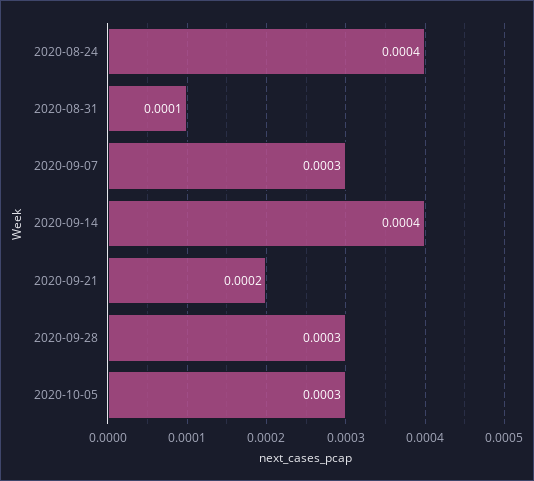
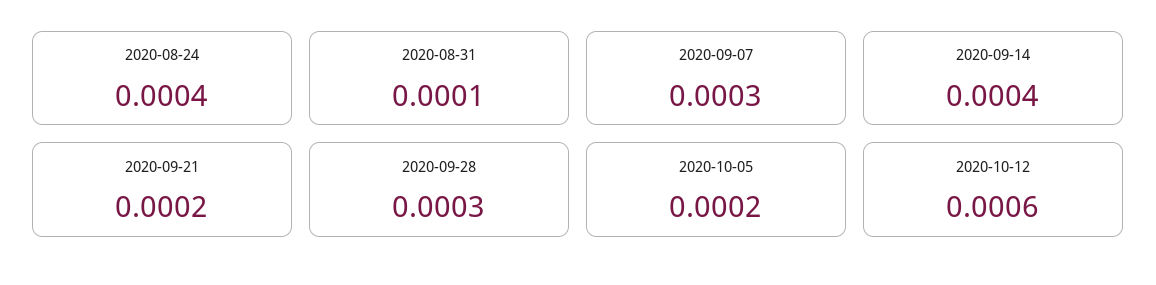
2020-10-05: 0.0003 -> 0.0002
2020-10-12: none -> 0.0006

